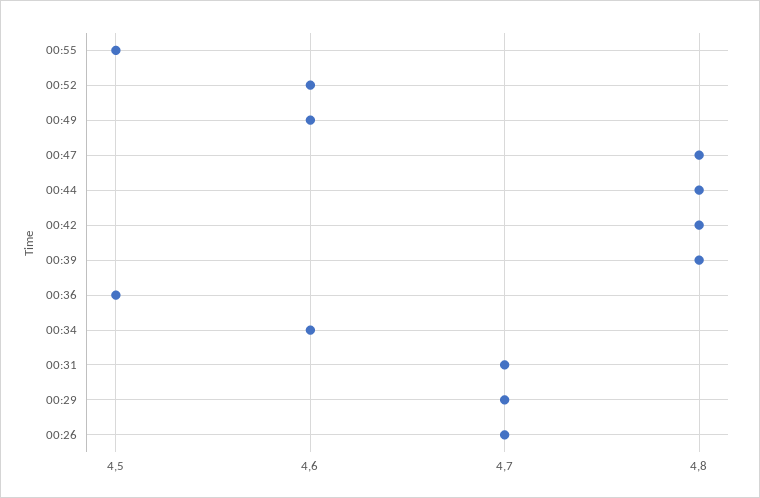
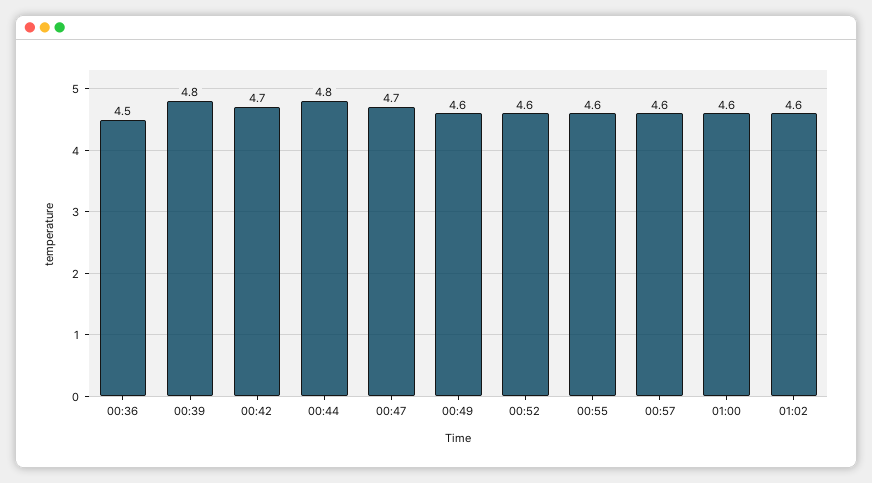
00:55: 4.5 -> 4.6
00:47: 4.8 -> 4.7
00:42: 4.8 -> 4.7
00:34: 4.6 -> none
00:31: 4.7 -> none
00:29: 4.7 -> none
00:26: 4.7 -> none
00:57: none -> 4.6
01:00: none -> 4.6
01:02: none -> 4.6

